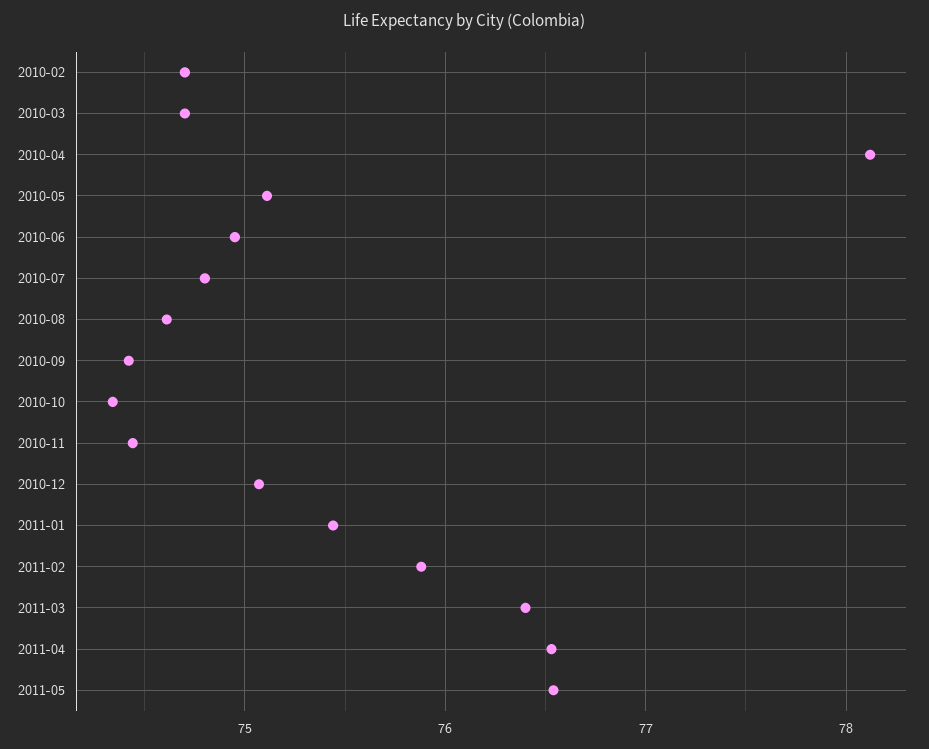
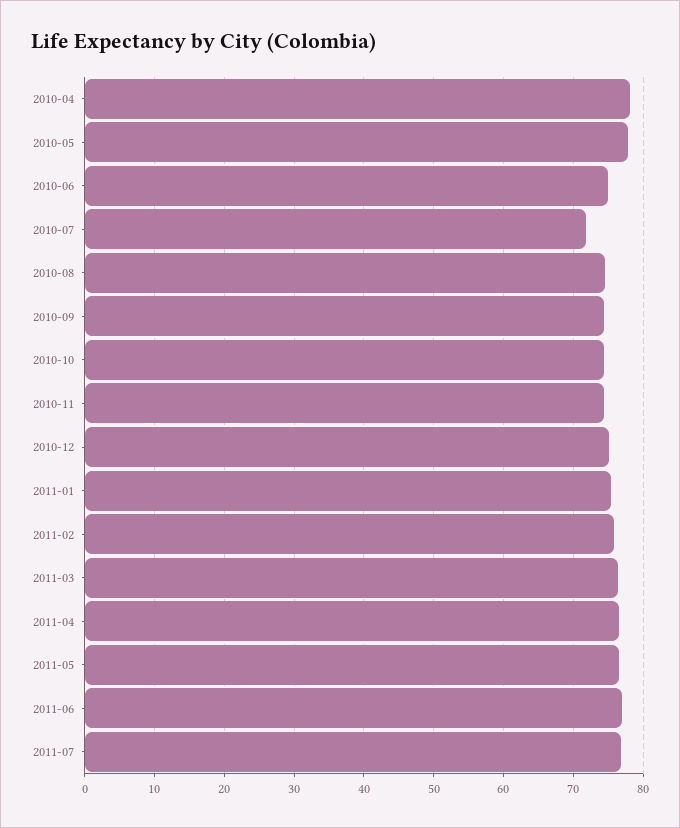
2010-02: 74.7 -> none
2010-03: 74.7 -> none
2010-05: 75.1 -> 78
2010-07: 74.8 -> 72
2011-06: none -> 77
2011-07: none -> 77

